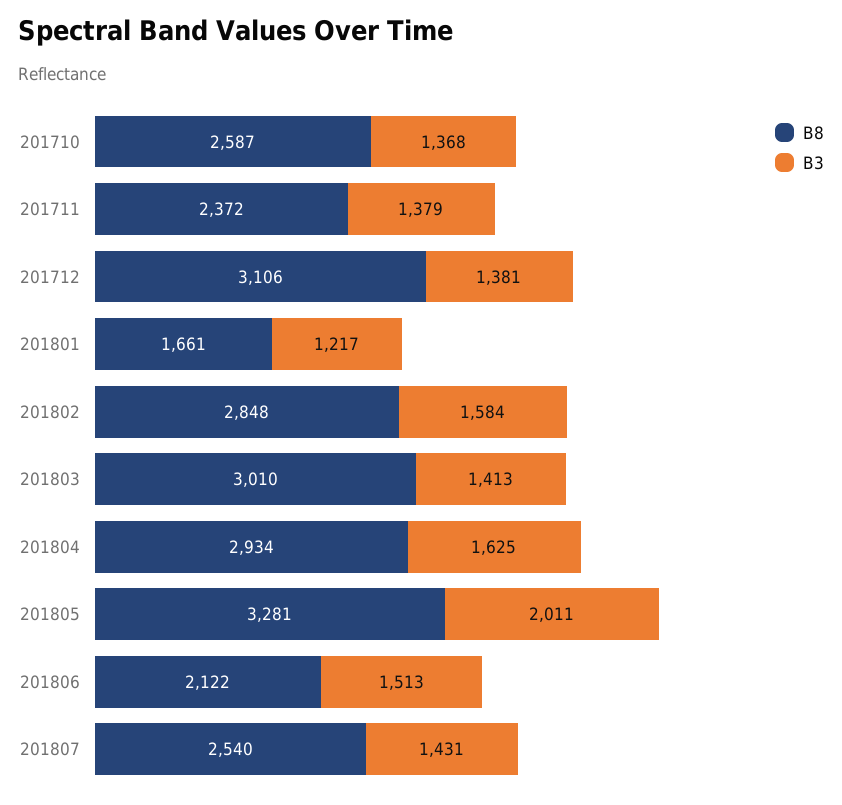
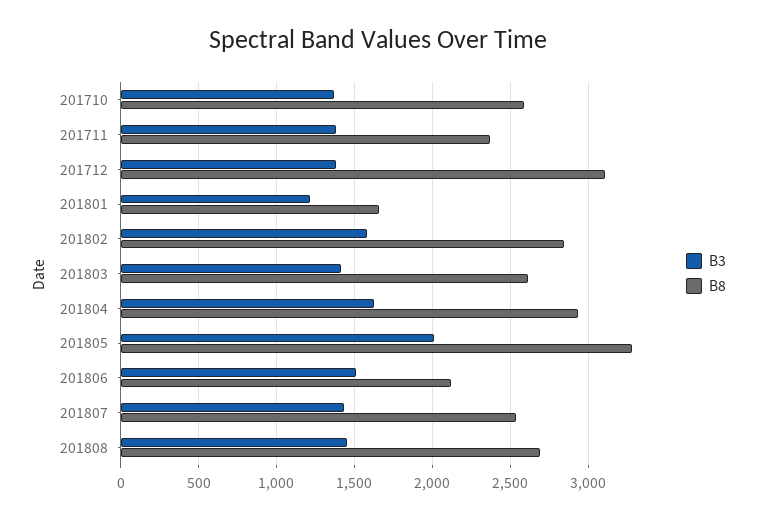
B8, 201803: 3010 -> 2600
B3, 201808: none -> 1450
B8, 201808: none -> 2700

